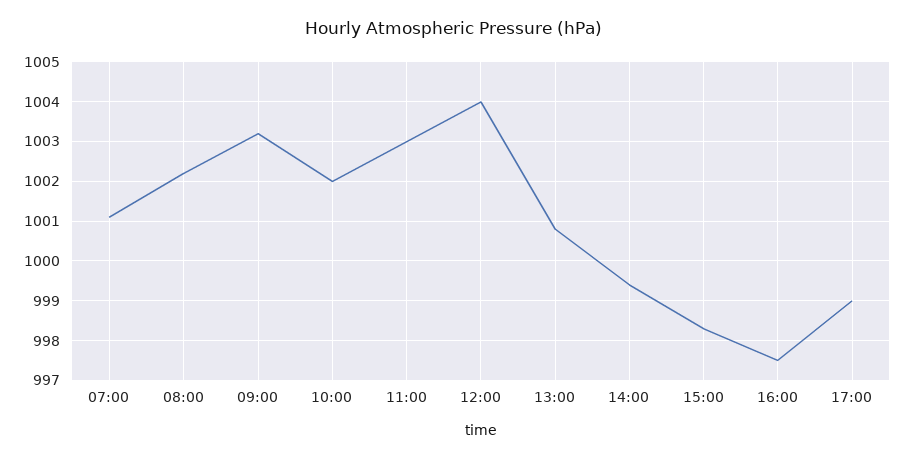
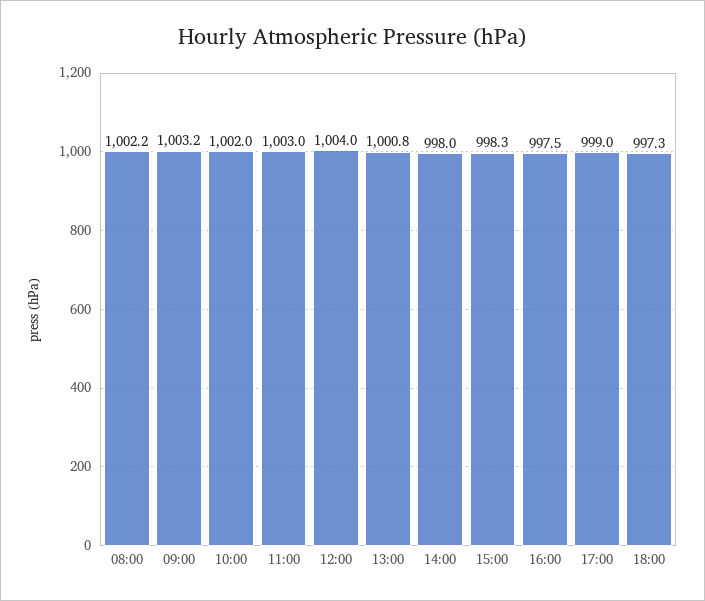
07:00: 1001 -> none
14:00: 999.5 -> 998
18:00: none -> 997.3

